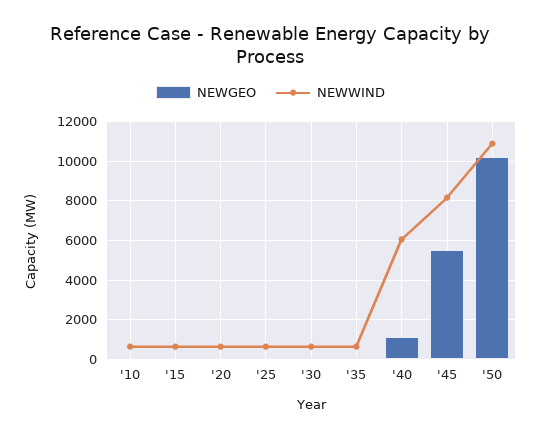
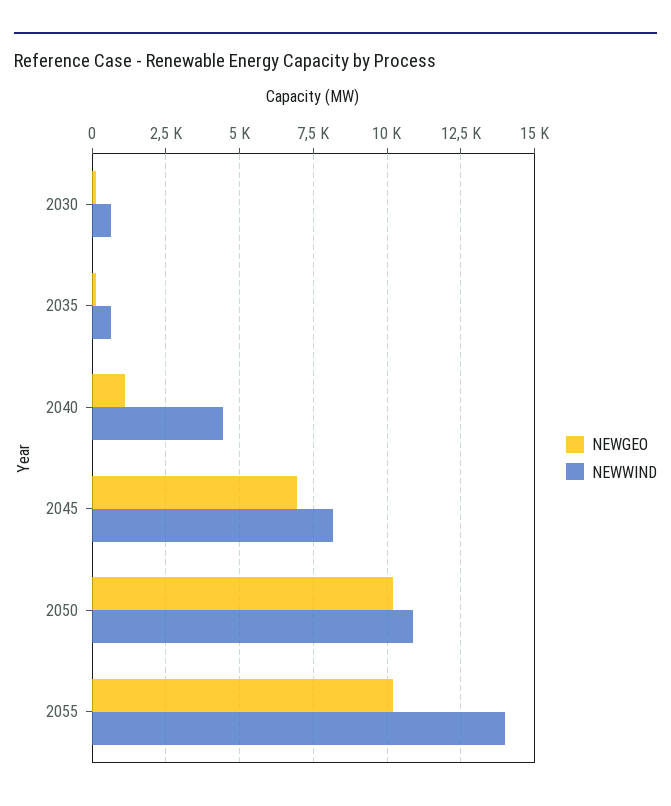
NEWGEO, '10: 0 -> none
NEWWIND, '10: 500 -> none
NEWGEO, '15: 0 -> none
NEWWIND, '15: 500 -> none
NEWGEO, '20: 0 -> none
NEWWIND, '20: 500 -> none
NEWGEO, '25: 0 -> none
NEWWIND, '25: 500 -> none
NEWWIND, '40: 6000 -> 4500
NEWGEO, '45: 5500 -> 7000
NEWGEO, 2055: none -> 10250
NEWWIND, 2055: none -> 14000

